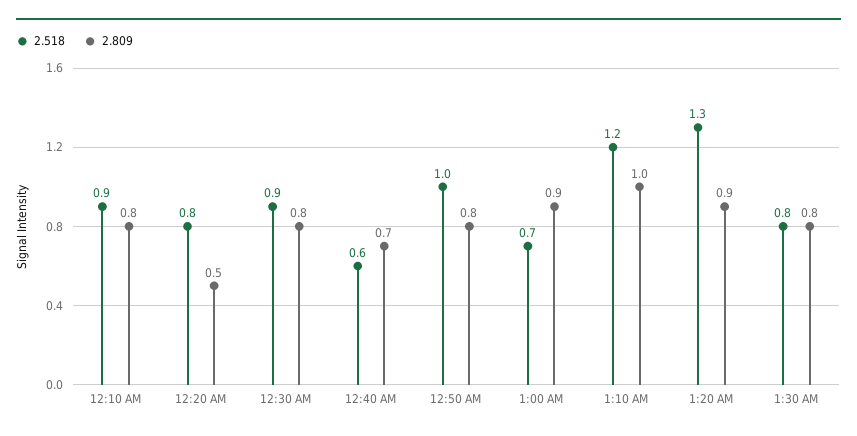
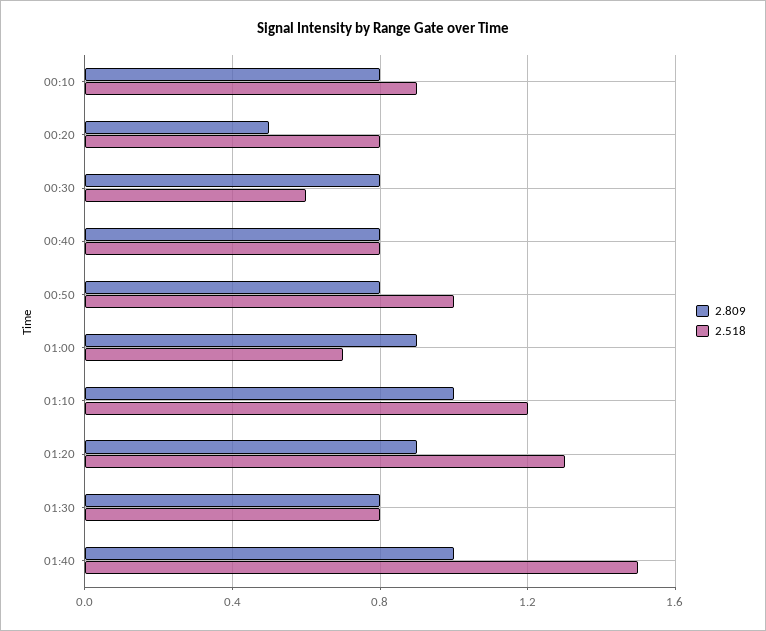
2.518, 12:30 AM: 0.9 -> 0.6
2.518, 12:40 AM: 0.6 -> 0.8
2.809, 12:40 AM: 0.7 -> 0.8
2.809, 01:40: none -> 1
2.518, 01:40: none -> 1.5

